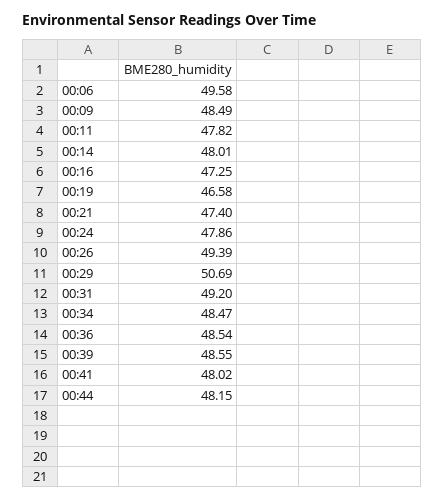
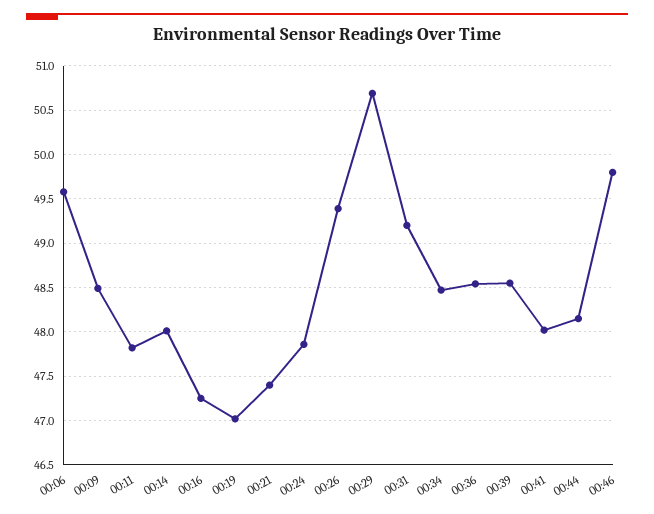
00:19: 46.58 -> 47
00:46: none -> 49.8

